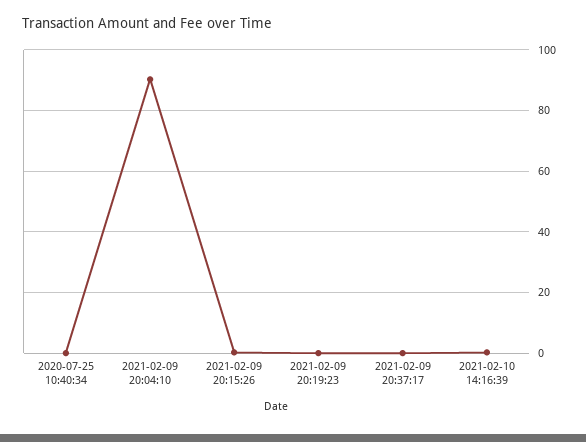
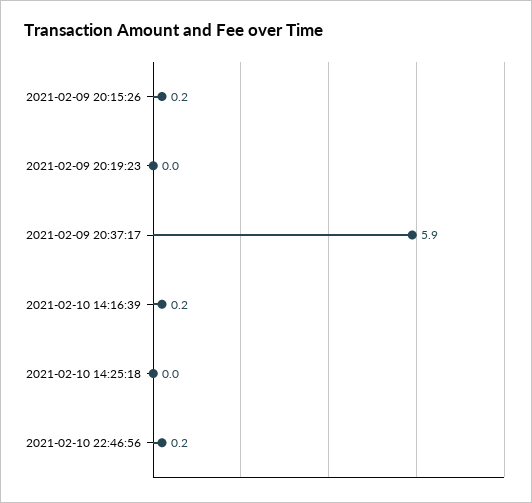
2020-07-25 10:40:34: 0 -> none
2021-02-09 20:04:10: 90 -> none
2021-02-09 20:37:17: 0 -> 5.9
2021-02-10 14:25:18: none -> 0
2021-02-10 22:46:56: none -> 0.2

